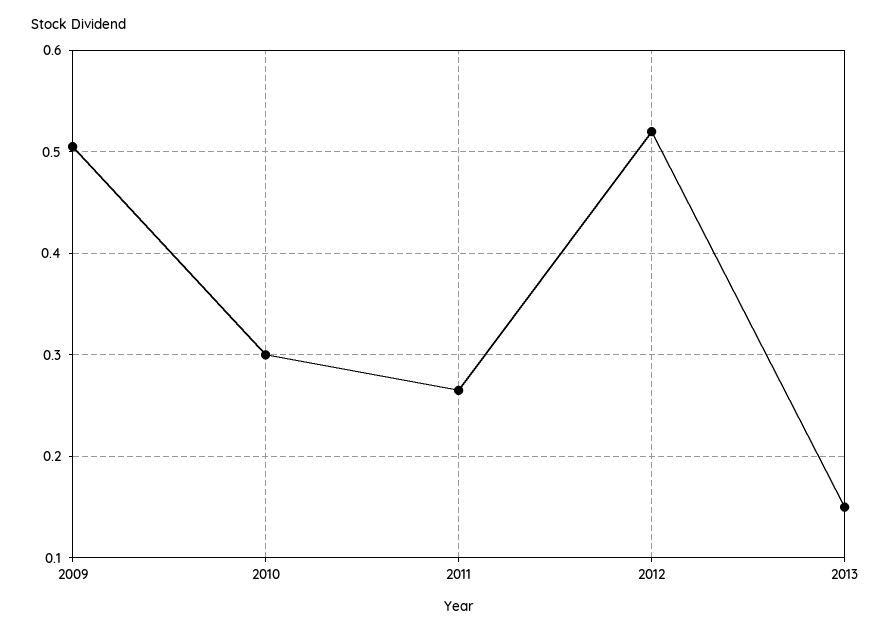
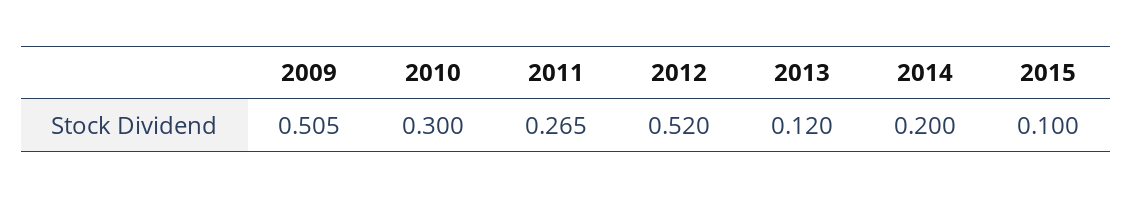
2013: 0.15 -> 0.12
2014: none -> 0.2
2015: none -> 0.1

